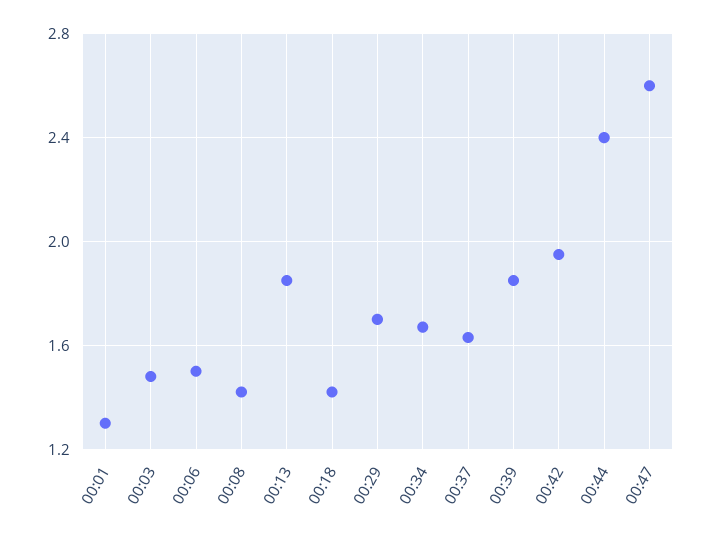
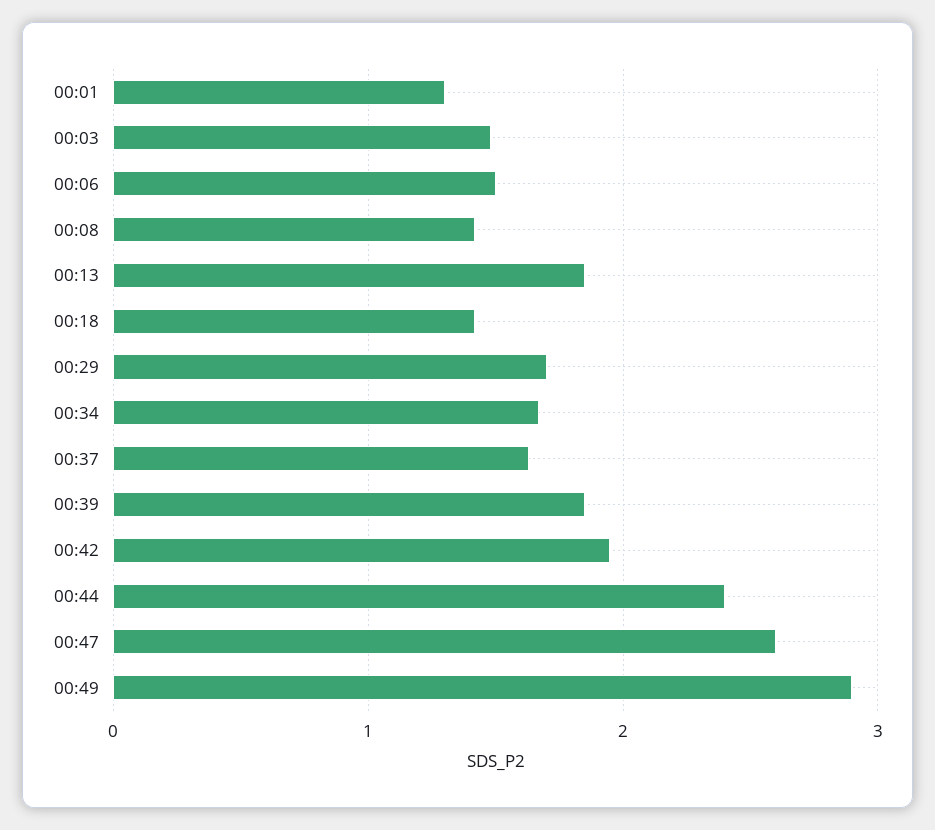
00:49: none -> 2.9

